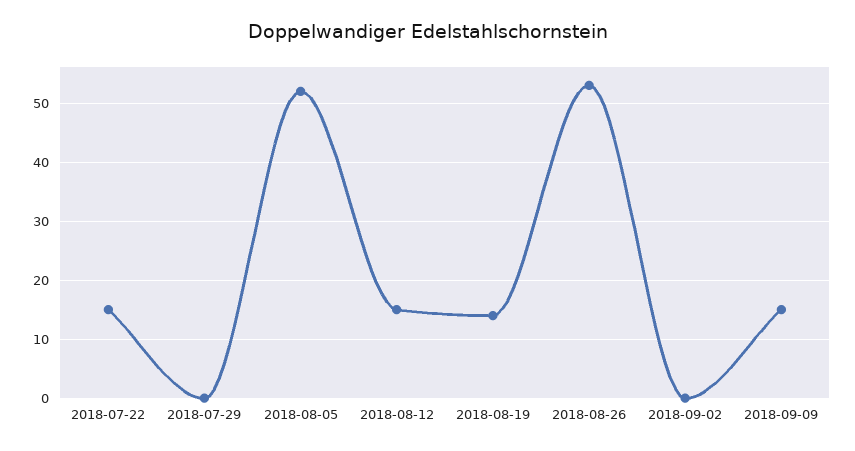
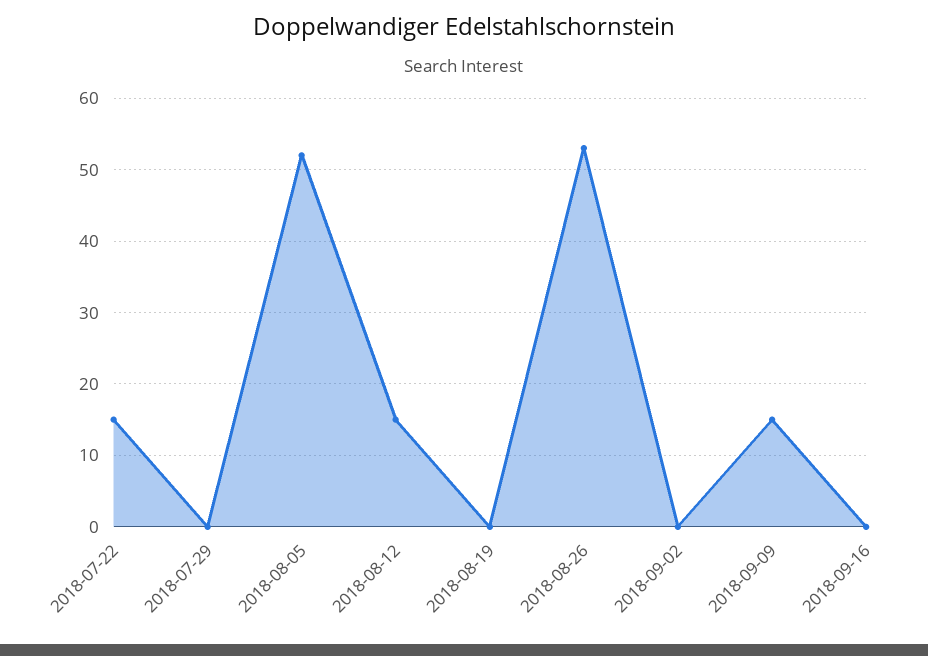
2018-08-19: 15 -> 0
2018-09-16: none -> 0

